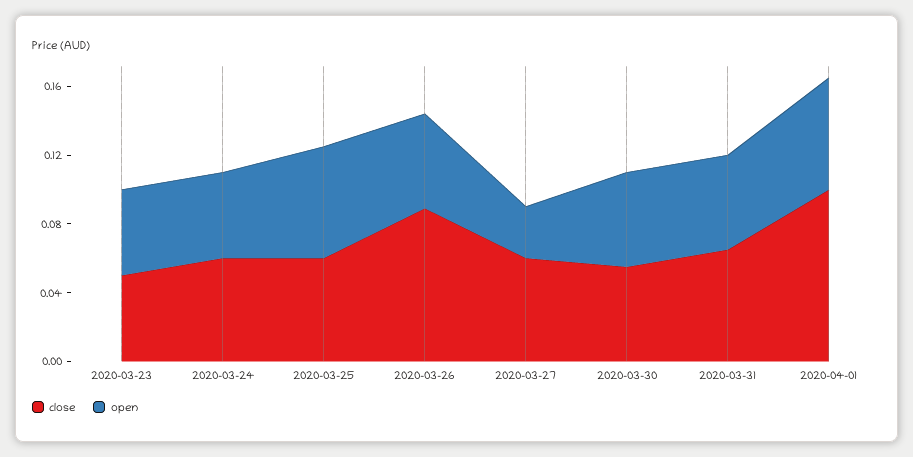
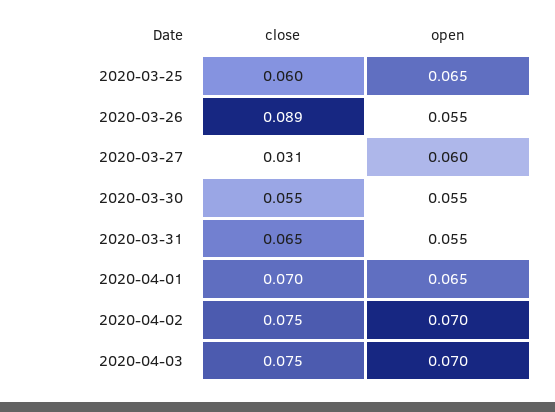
close, 2020-03-23: 0.05 -> none
open, 2020-03-23: 0.05 -> none
close, 2020-03-24: 0.06 -> none
open, 2020-03-24: 0.05 -> none
close, 2020-03-27: 0.06 -> 0.031
open, 2020-03-27: 0.03 -> 0.06
close, 2020-04-01: 0.1 -> 0.07
close, 2020-04-02: none -> 0.075
open, 2020-04-02: none -> 0.07
close, 2020-04-03: none -> 0.075
open, 2020-04-03: none -> 0.07

